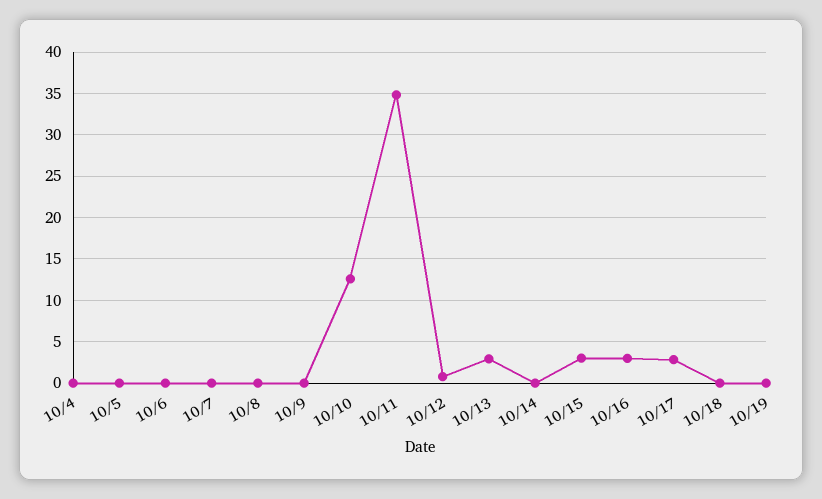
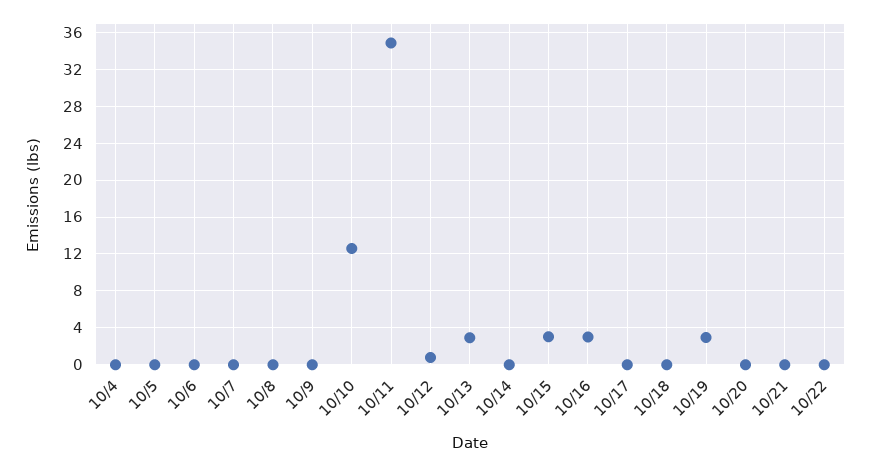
10/17: 3 -> 0
10/19: 0 -> 3
10/20: none -> 0
10/21: none -> 0
10/22: none -> 0

